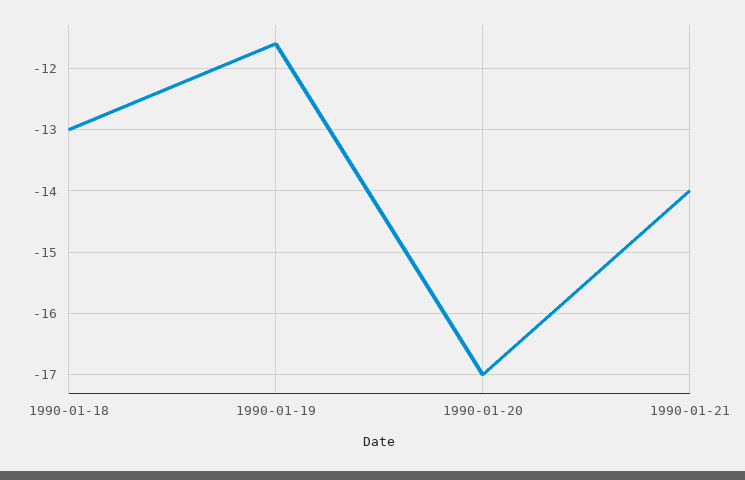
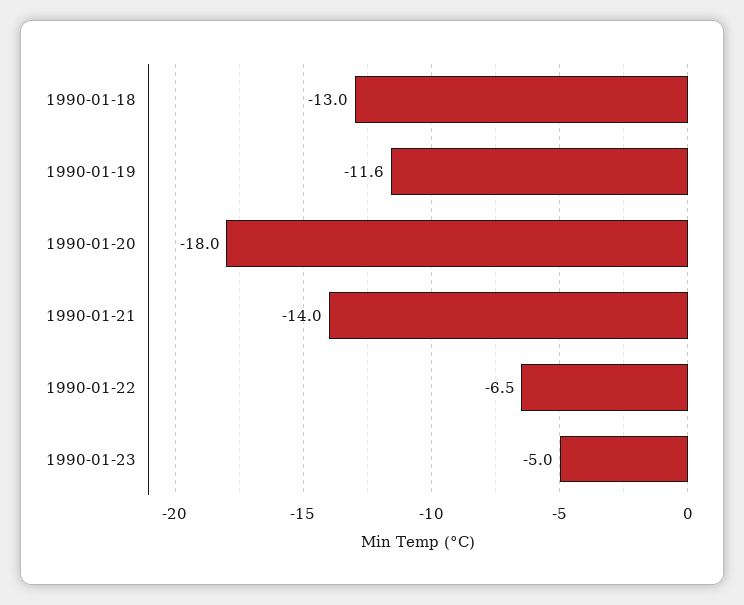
1990-01-20: -17 -> -18
1990-01-22: none -> -6.5
1990-01-23: none -> -5

